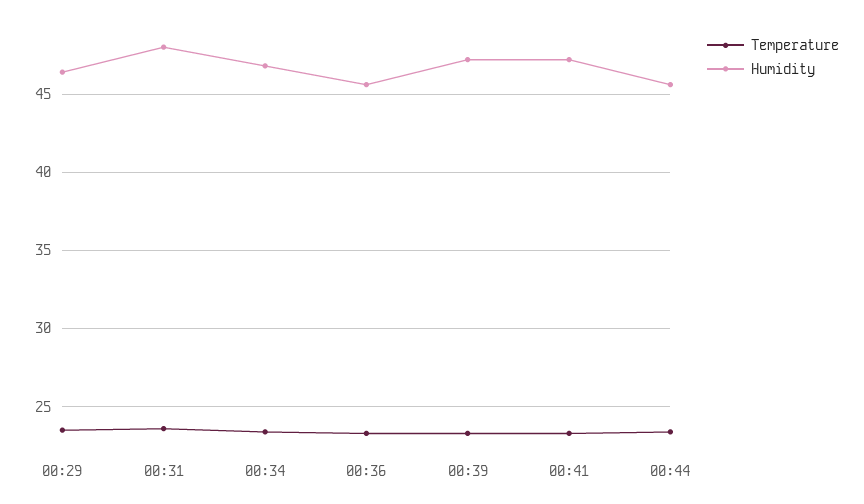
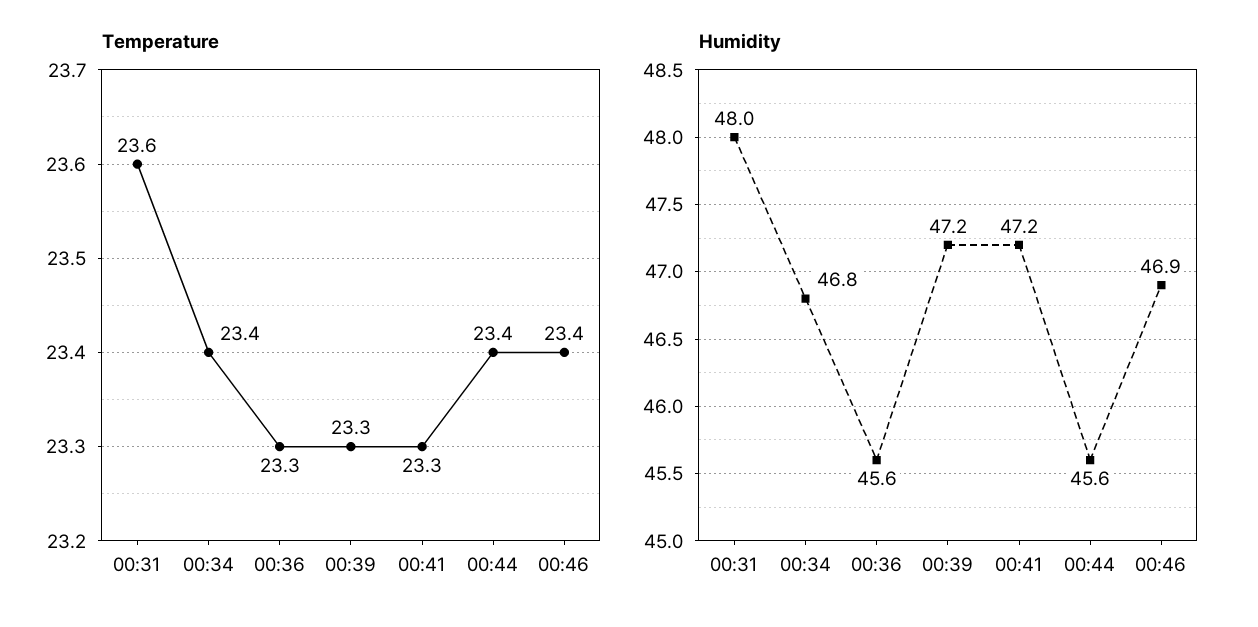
Temperature, 00:29: 23.5 -> none
Humidity, 00:29: 46.5 -> none
Temperature, 00:46: none -> 23.4
Humidity, 00:46: none -> 46.9

